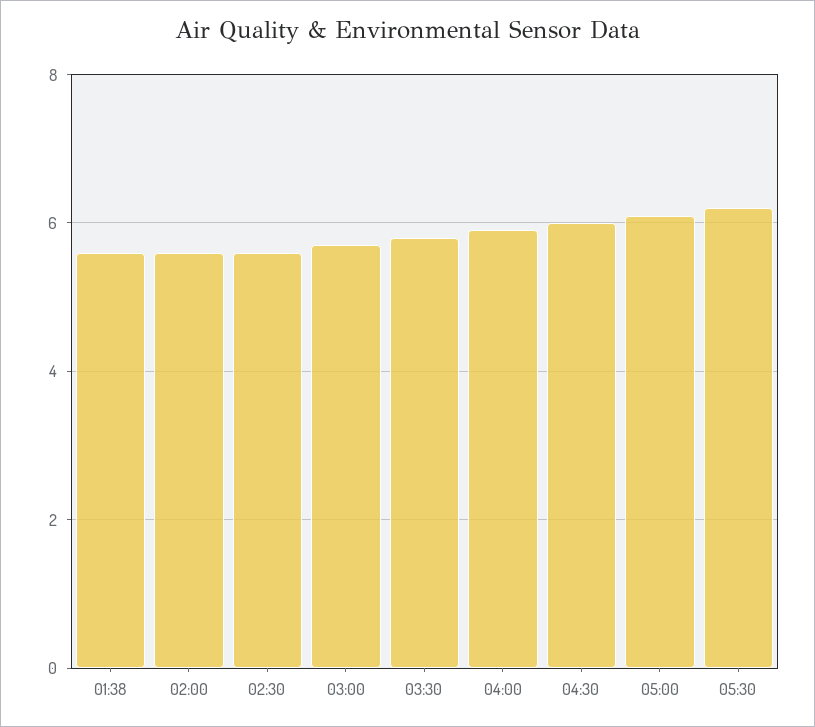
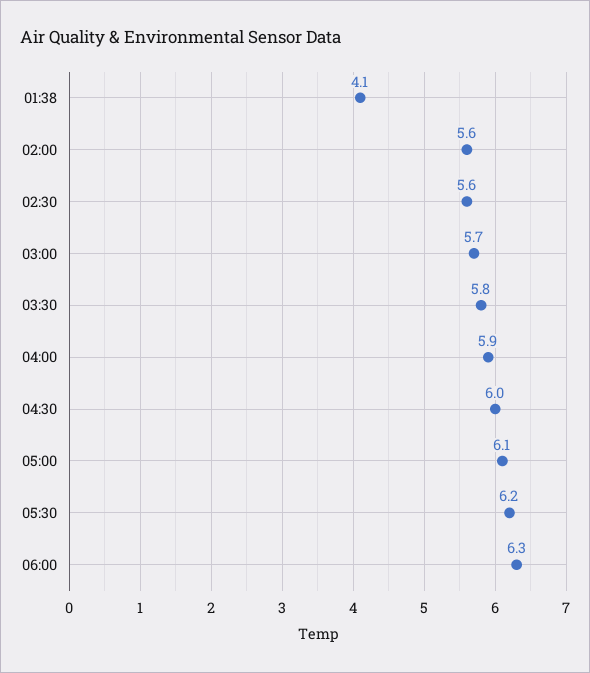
01:38: 5.5 -> 4.1
06:00: none -> 6.3

